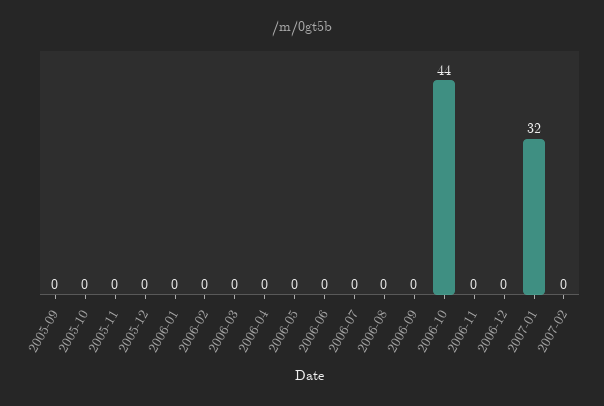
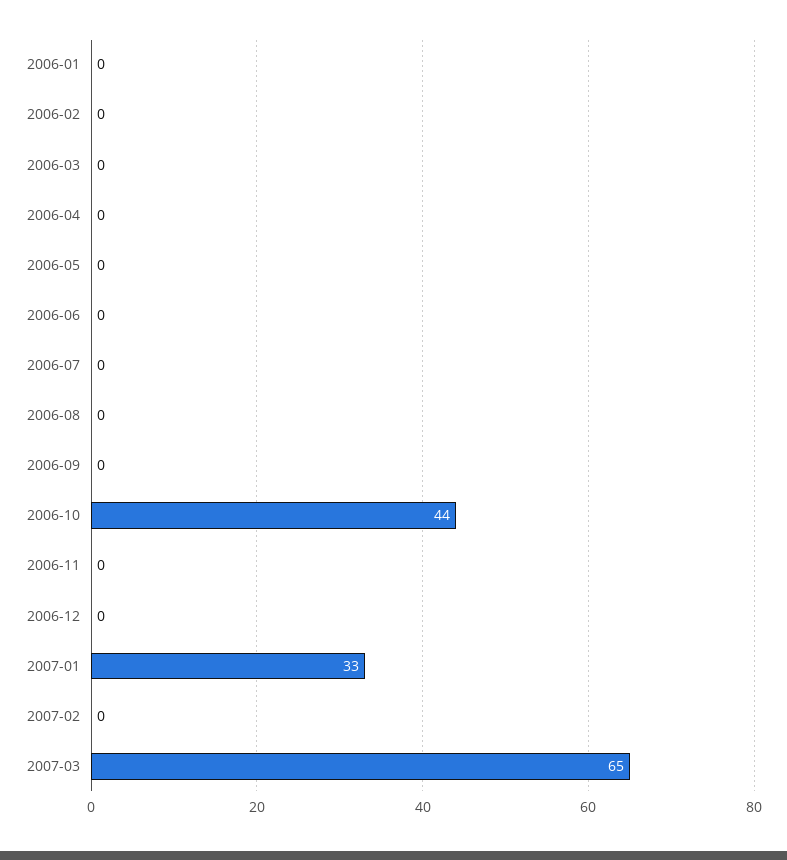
2005-09: 0 -> none
2005-10: 0 -> none
2005-11: 0 -> none
2005-12: 0 -> none
2007-01: 32 -> 33
2007-03: none -> 65

